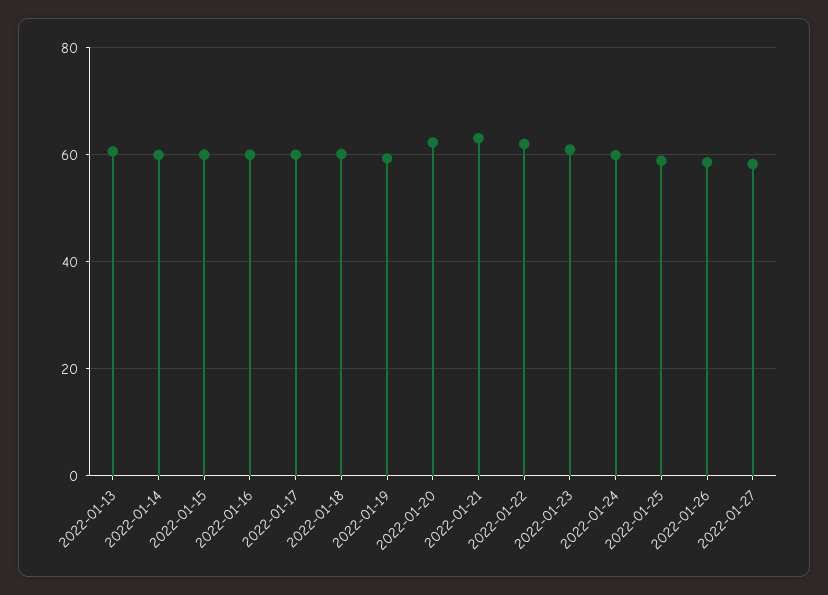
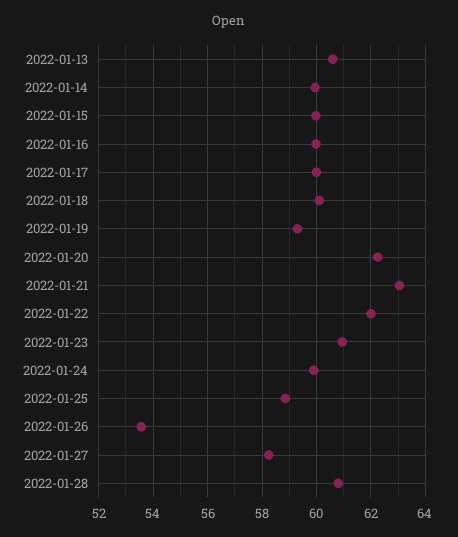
2022-01-26: 58 -> 53.5
2022-01-28: none -> 60.75

